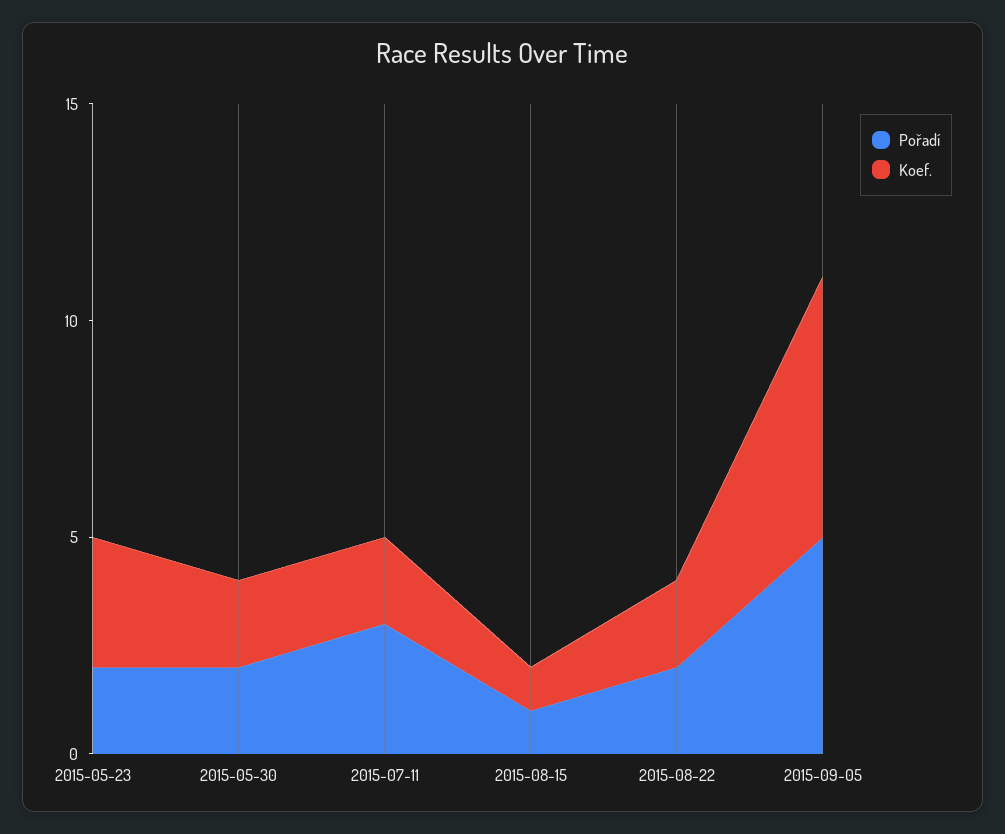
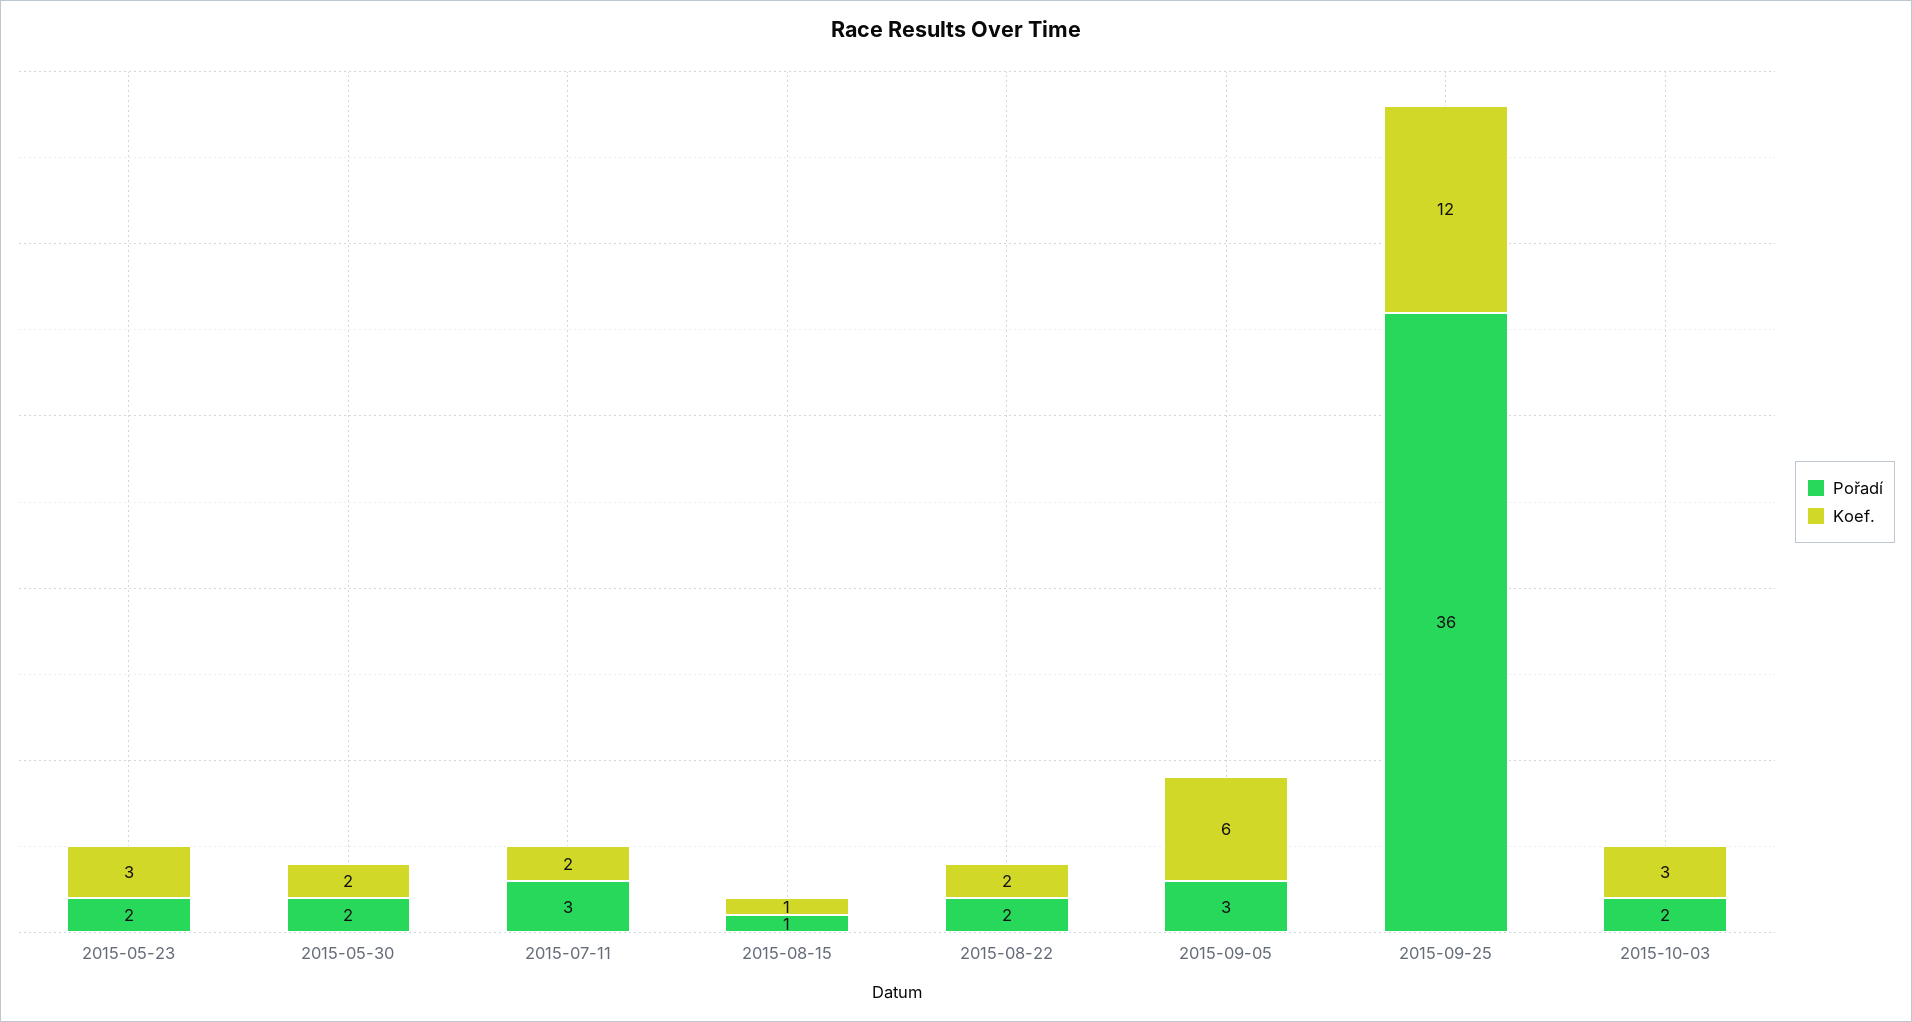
Pořadí, 2015-09-05: 5 -> 3
Pořadí, 2015-09-25: none -> 36
Koef., 2015-09-25: none -> 12
Pořadí, 2015-10-03: none -> 2
Koef., 2015-10-03: none -> 3

